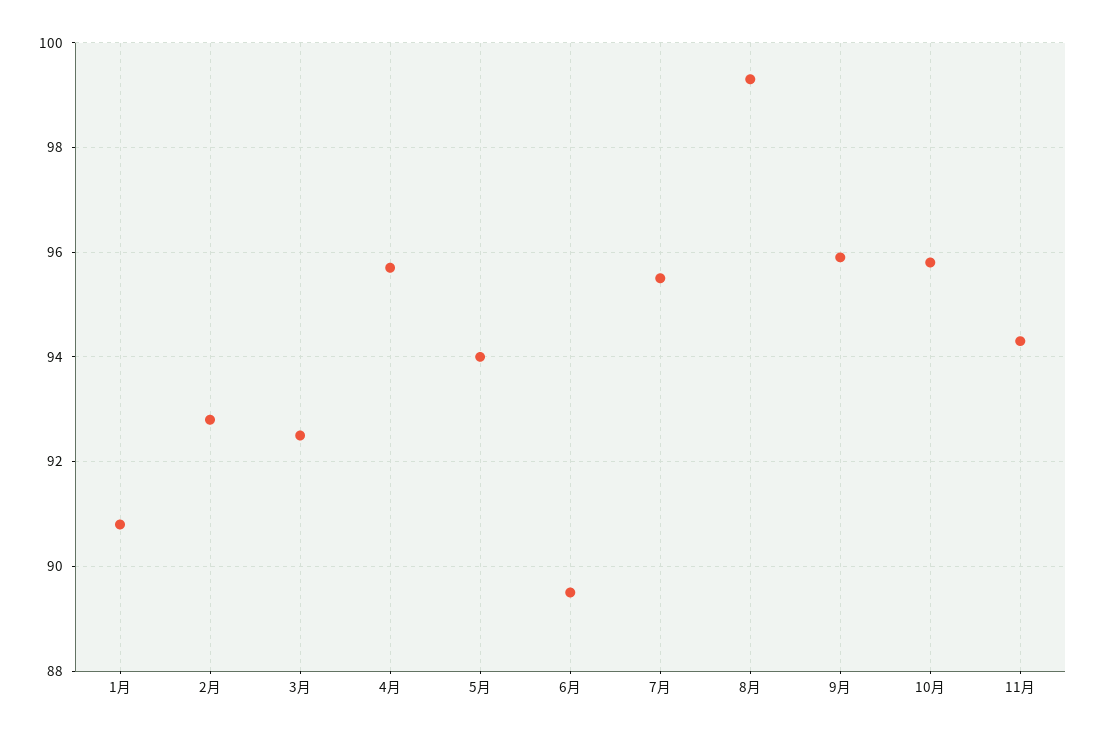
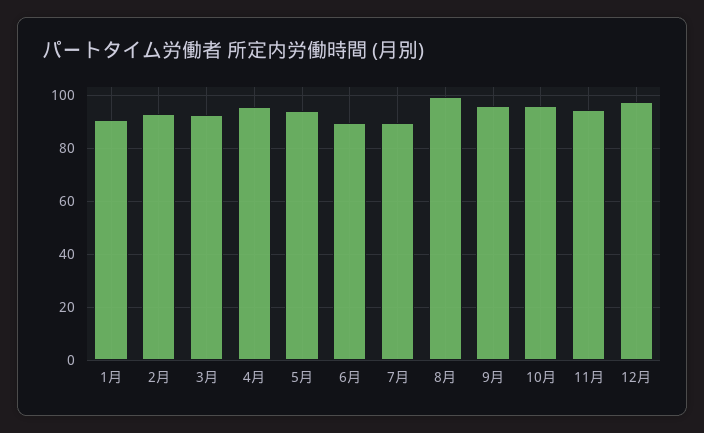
7月: 95.5 -> 90
12月: none -> 97.5

